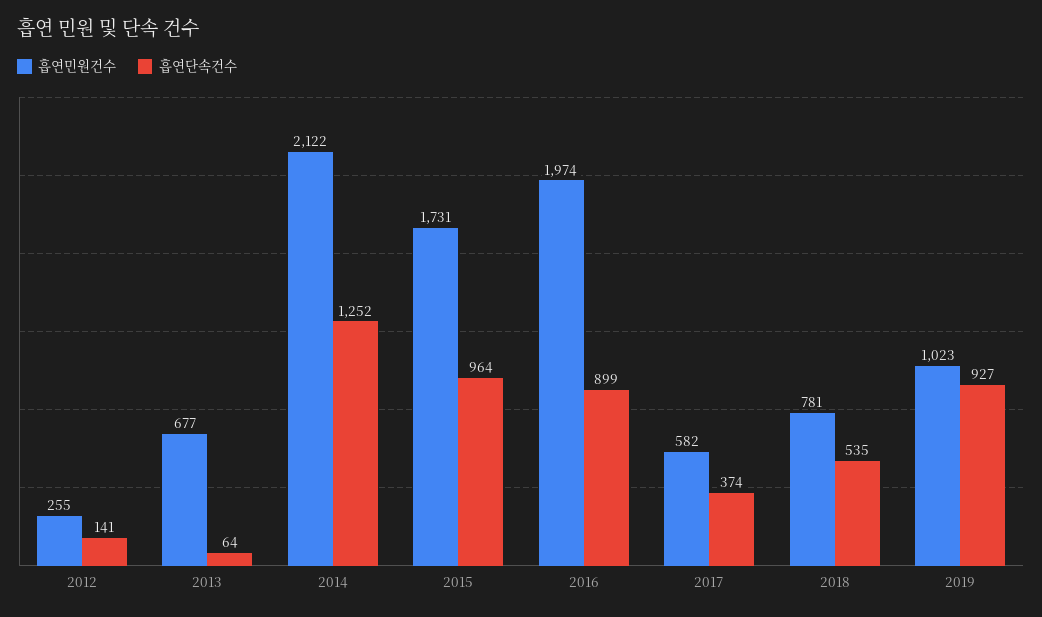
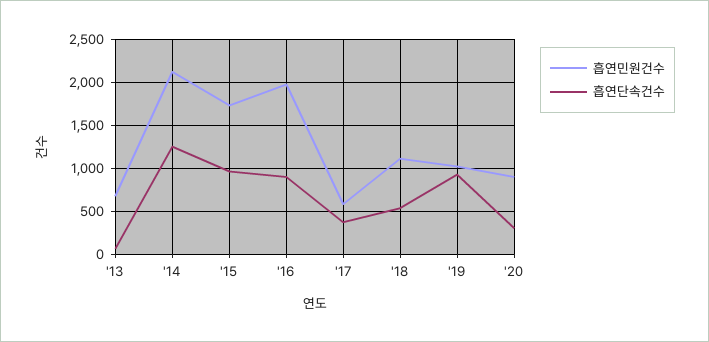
흡연민원건수, 2012: 255 -> none
흡연단속건수, 2012: 141 -> none
흡연민원건수, 2018: 781 -> 1100
흡연민원건수, '20: none -> 900
흡연단속건수, '20: none -> 300

